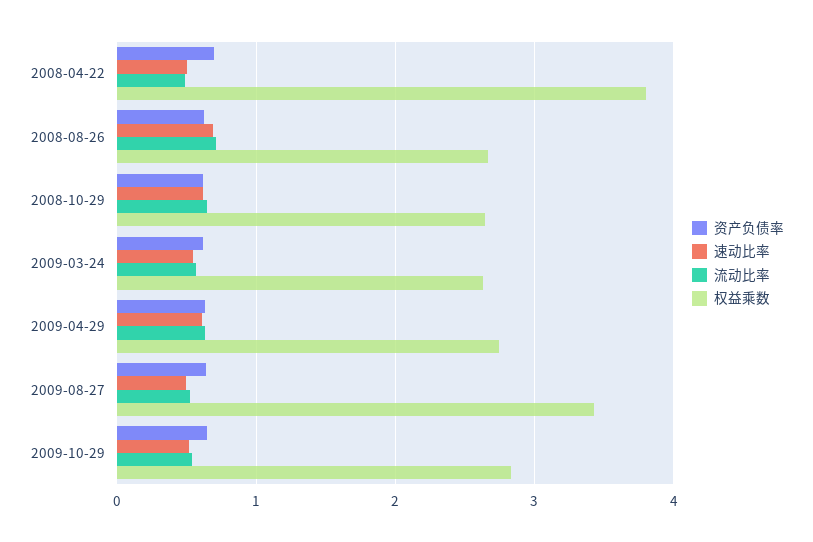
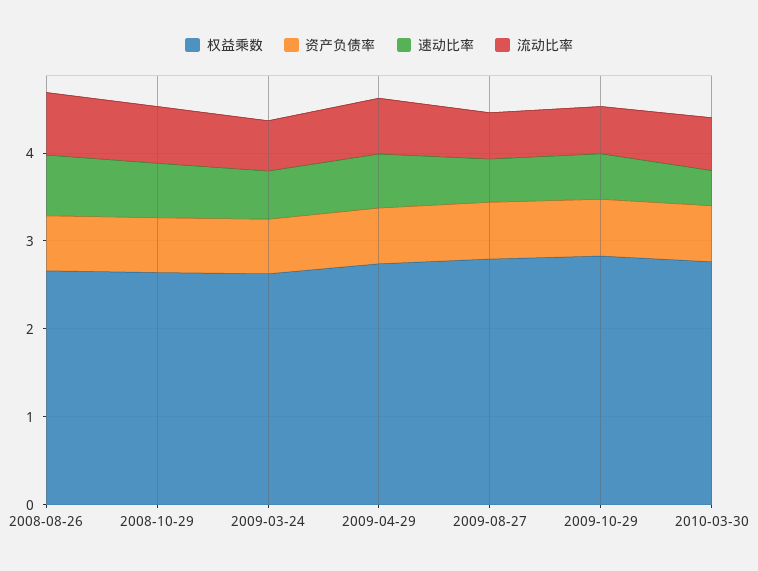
资产负债率, 2008-04-22: 0.7 -> none
速动比率, 2008-04-22: 0.5 -> none
流动比率, 2008-04-22: 0.5 -> none
权益乘数, 2008-04-22: 3.8 -> none
权益乘数, 2009-08-27: 3.4 -> 2.8
权益乘数, 2010-03-30: none -> 2.8
资产负债率, 2010-03-30: none -> 0.6
速动比率, 2010-03-30: none -> 0.4
流动比率, 2010-03-30: none -> 0.6

